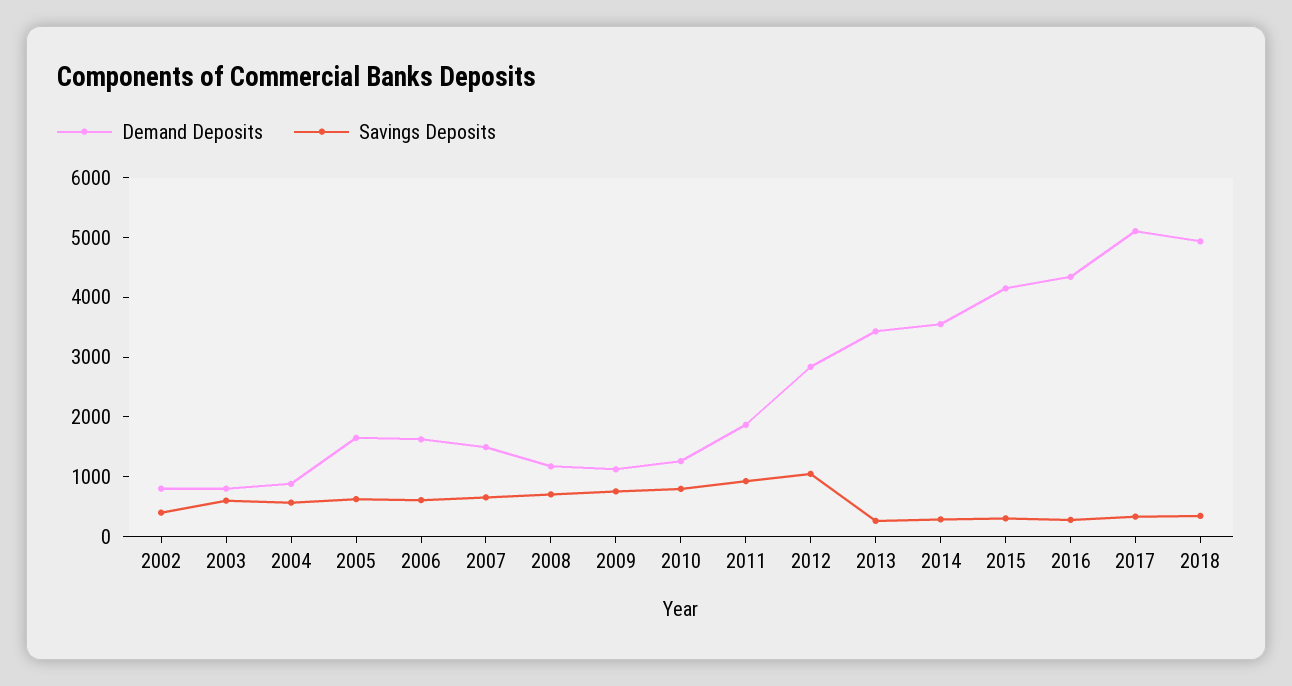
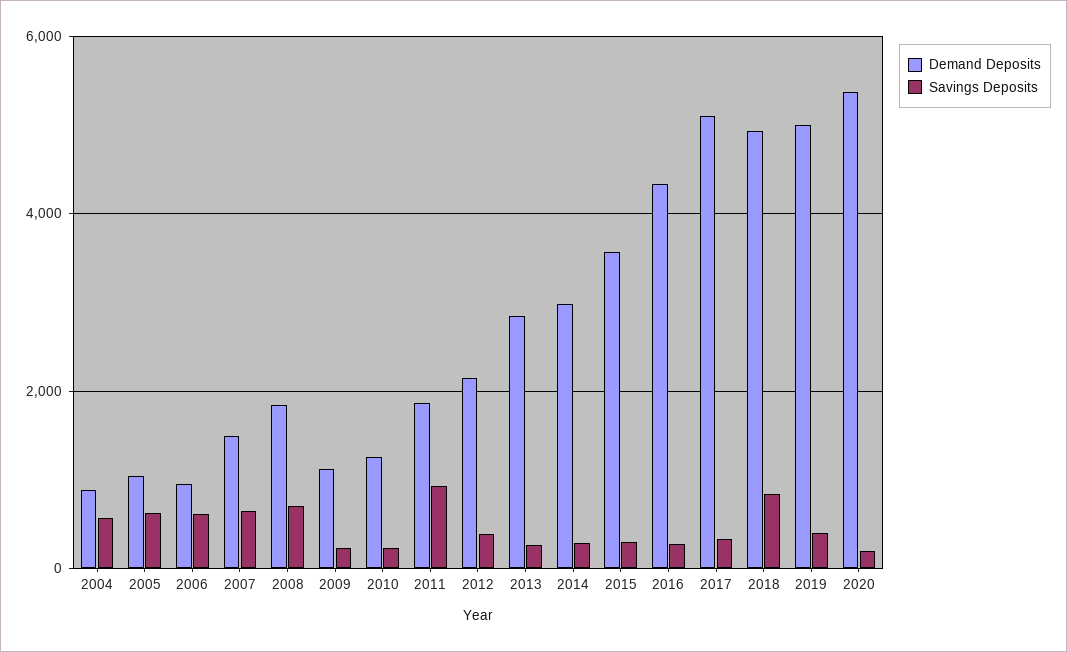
Demand Deposits, 2002: 800 -> none
Savings Deposits, 2002: 400 -> none
Demand Deposits, 2003: 800 -> none
Savings Deposits, 2003: 600 -> none
Demand Deposits, 2005: 1600 -> 1000
Demand Deposits, 2006: 1600 -> 1000
Demand Deposits, 2008: 1200 -> 1800
Savings Deposits, 2009: 800 -> 200
Savings Deposits, 2010: 800 -> 200
Demand Deposits, 2012: 2800 -> 2200
Savings Deposits, 2012: 1000 -> 400
Demand Deposits, 2013: 3400 -> 2800
Demand Deposits, 2014: 3600 -> 3000
Demand Deposits, 2015: 4200 -> 3600
Savings Deposits, 2018: 400 -> 800
Demand Deposits, 2019: none -> 5000
Savings Deposits, 2019: none -> 400
Demand Deposits, 2020: none -> 5400
Savings Deposits, 2020: none -> 200

